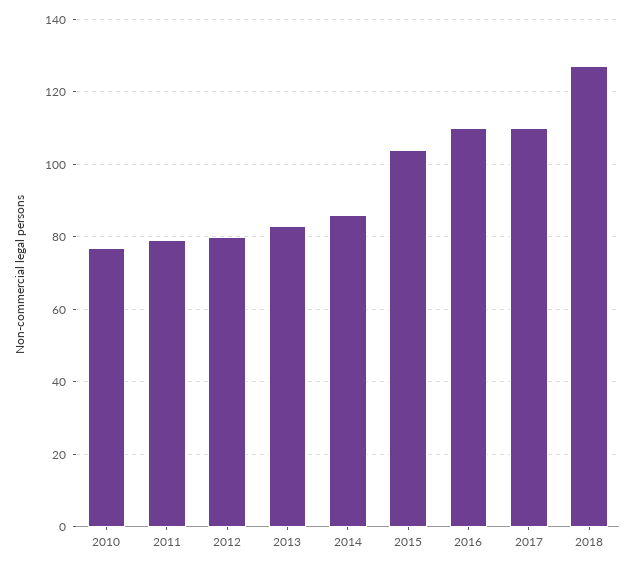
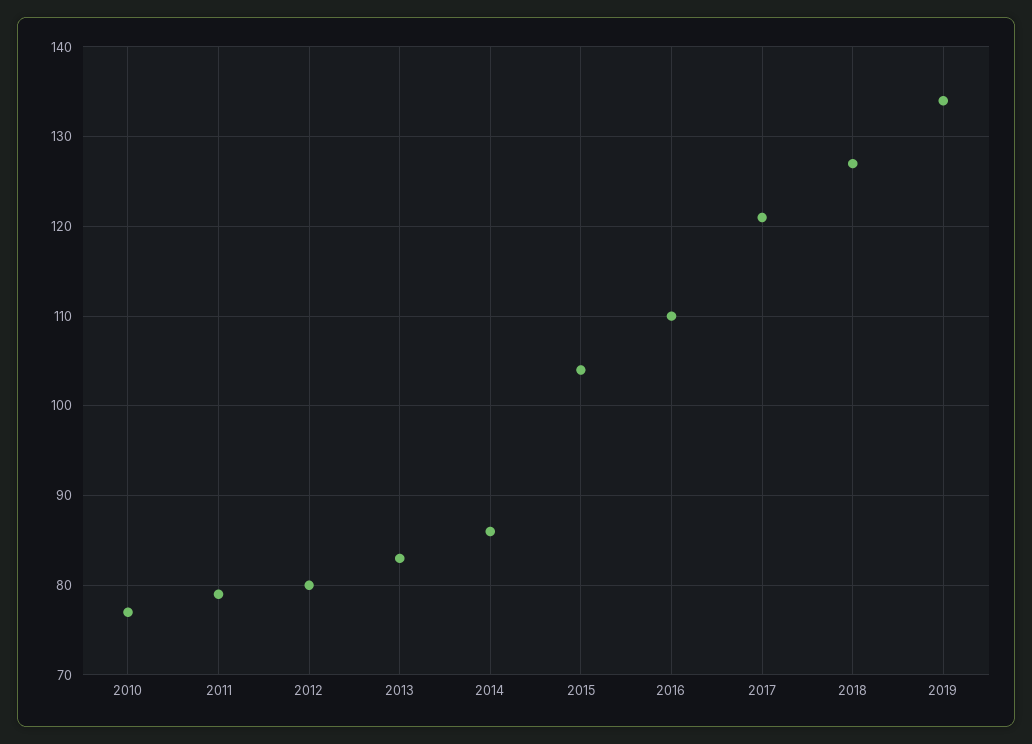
2017: 110 -> 121
2019: none -> 134

